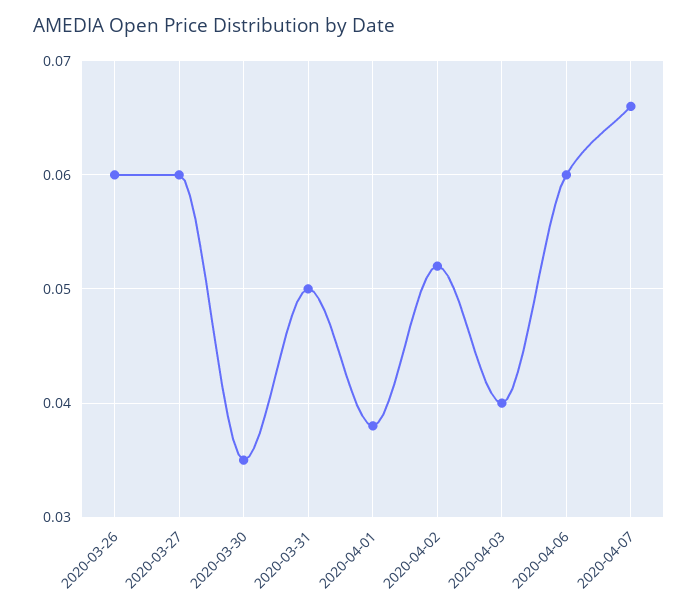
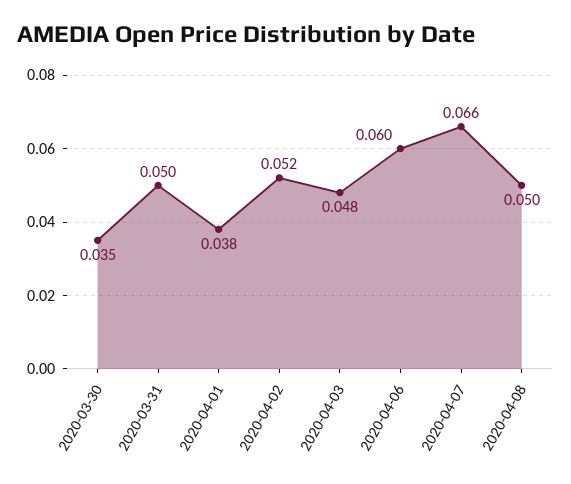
2020-03-26: 0.06 -> none
2020-03-27: 0.06 -> none
2020-04-03: 0.04 -> 0.048
2020-04-08: none -> 0.05

